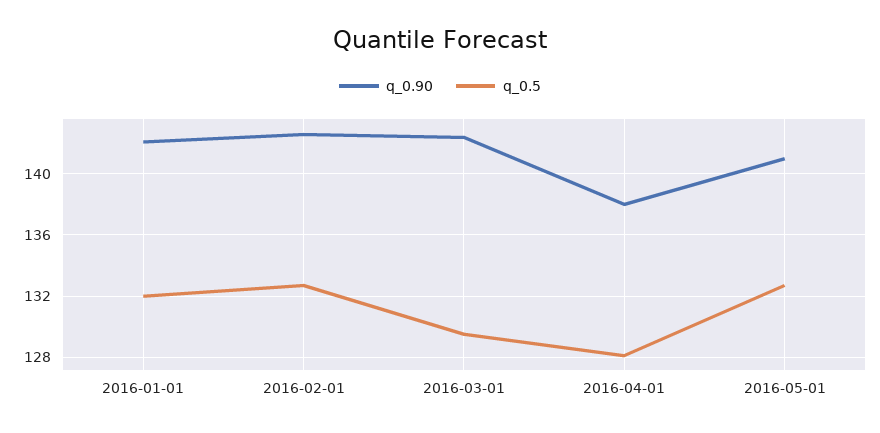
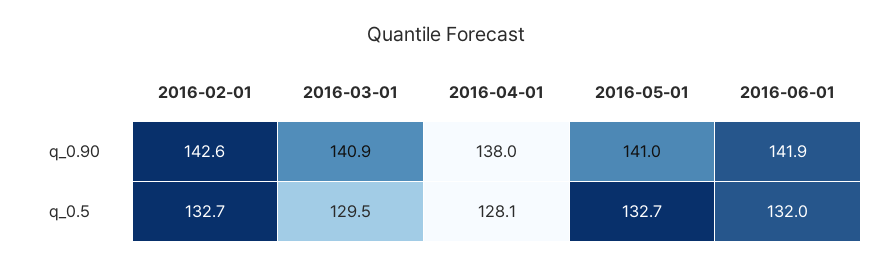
q_0.90, 2016-01-01: 142 -> none
q_0.5, 2016-01-01: 132 -> none
q_0.90, 2016-03-01: 142.5 -> 140.9
q_0.90, 2016-06-01: none -> 141.9
q_0.5, 2016-06-01: none -> 132

